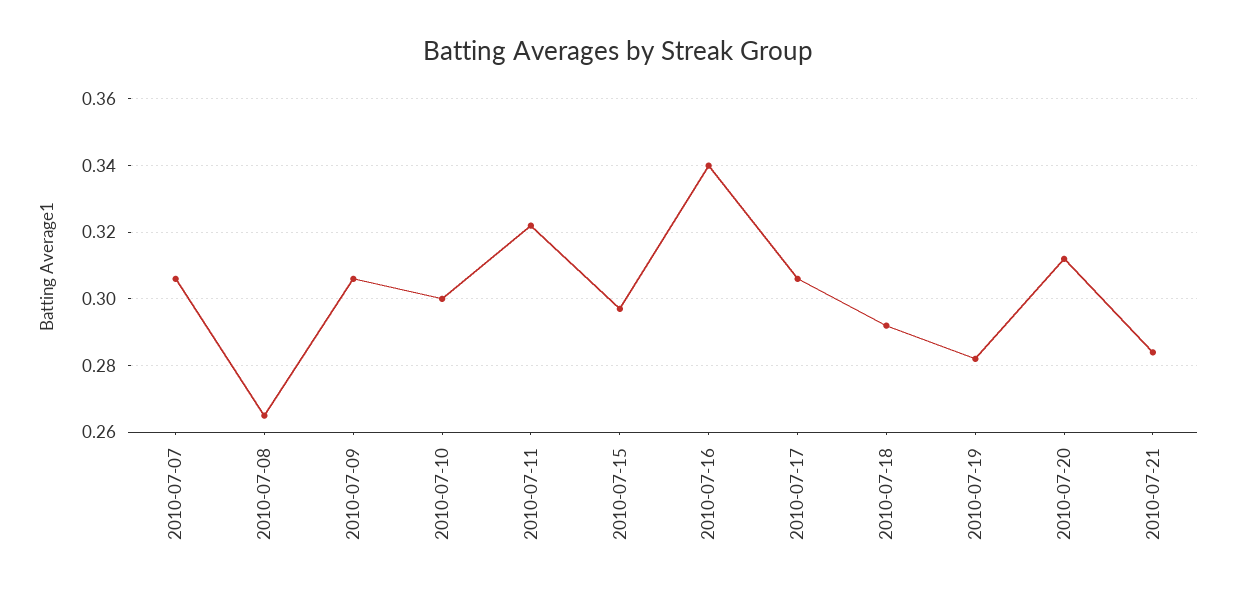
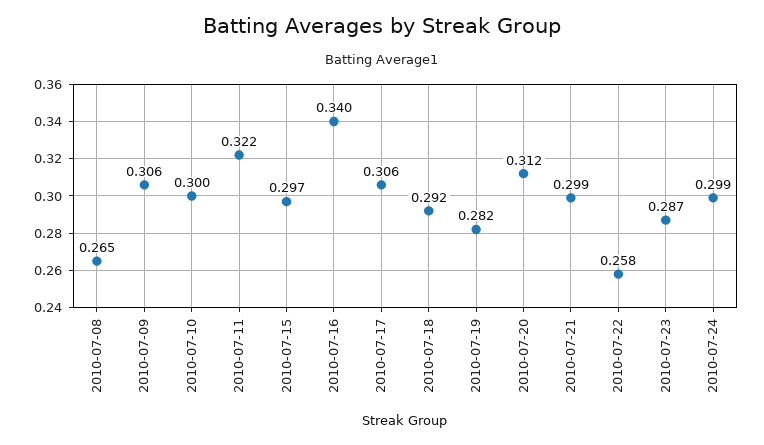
2010-07-07: 0.305 -> none
2010-07-21: 0.285 -> 0.299
2010-07-22: none -> 0.258
2010-07-23: none -> 0.287
2010-07-24: none -> 0.299

